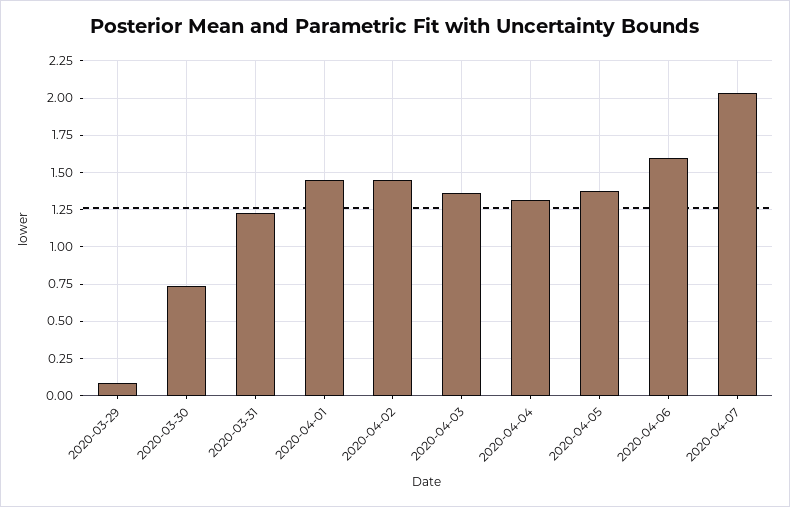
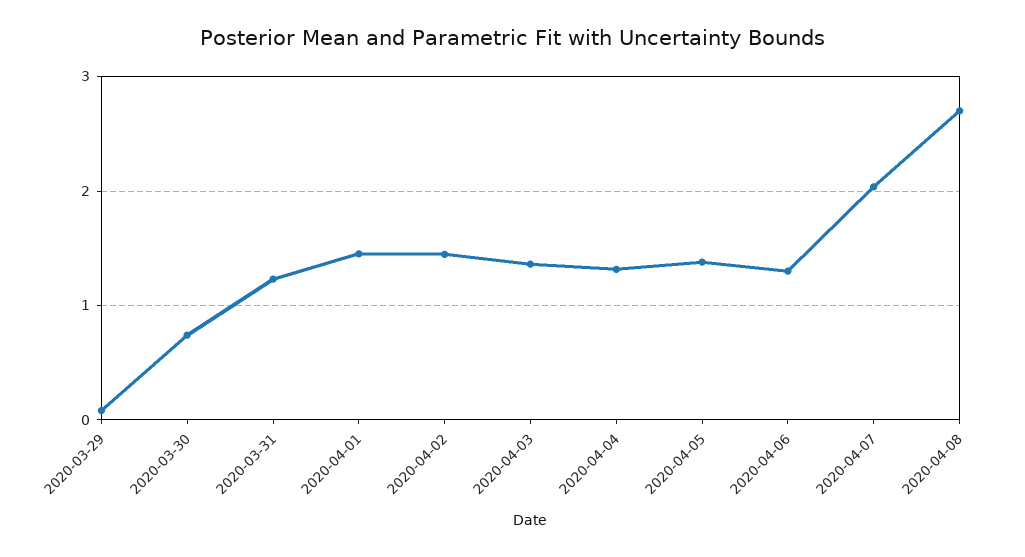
2020-04-06: 1.6 -> 1.3
2020-04-08: none -> 2.7

